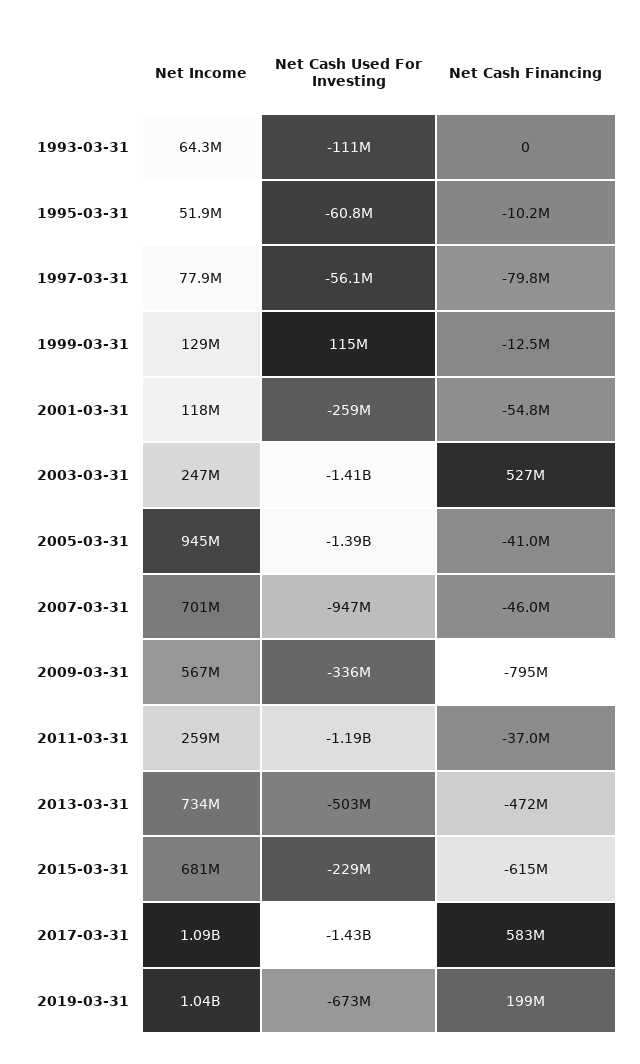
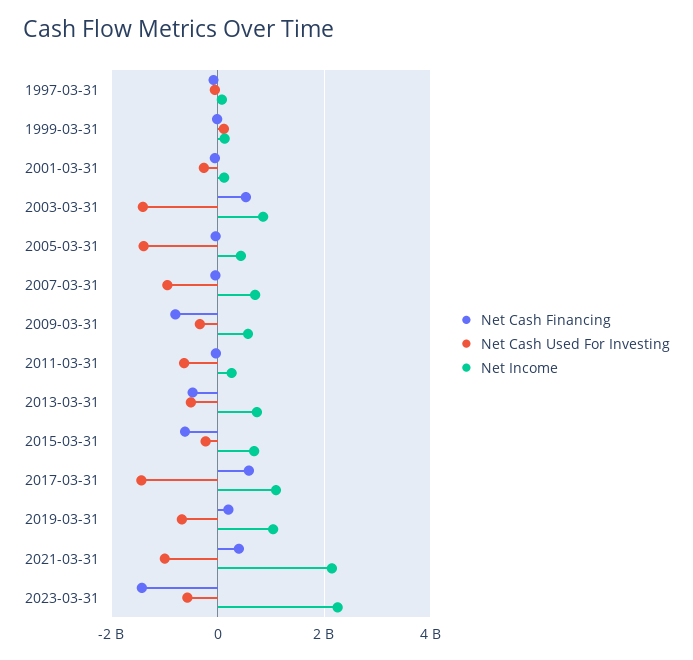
Net Income, 1993-03-31: 64300000 -> none
Net Cash Used For Investing, 1993-03-31: -111000000 -> none
Net Cash Financing, 1993-03-31: 0 -> none
Net Income, 1995-03-31: 51900000 -> none
Net Cash Used For Investing, 1995-03-31: -60800000 -> none
Net Cash Financing, 1995-03-31: -10200000 -> none
Net Income, 2003-03-31: 247000000 -> 800000000
Net Income, 2005-03-31: 945000000 -> 400000000
Net Cash Used For Investing, 2011-03-31: -1190000000 -> -600000000
Net Cash Financing, 2021-03-31: none -> 400000000
Net Cash Used For Investing, 2021-03-31: none -> -1000000000
Net Income, 2021-03-31: none -> 2200000000
Net Cash Financing, 2023-03-31: none -> -1400000000
Net Cash Used For Investing, 2023-03-31: none -> -600000000
Net Income, 2023-03-31: none -> 2200000000

